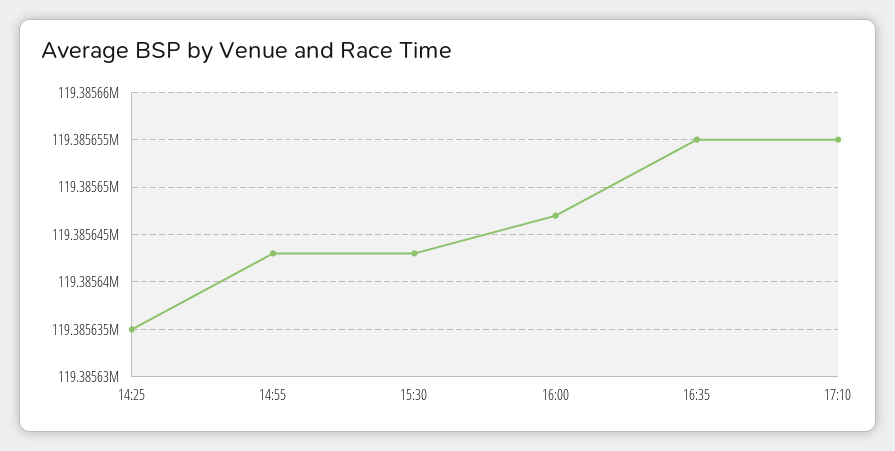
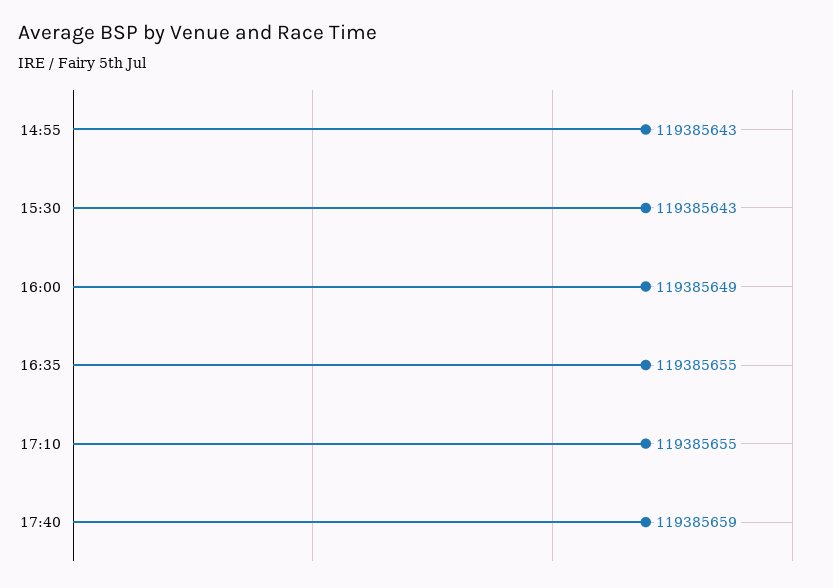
14:25: 119385635 -> none
16:00: 119385647 -> 119385649
17:40: none -> 119385659

